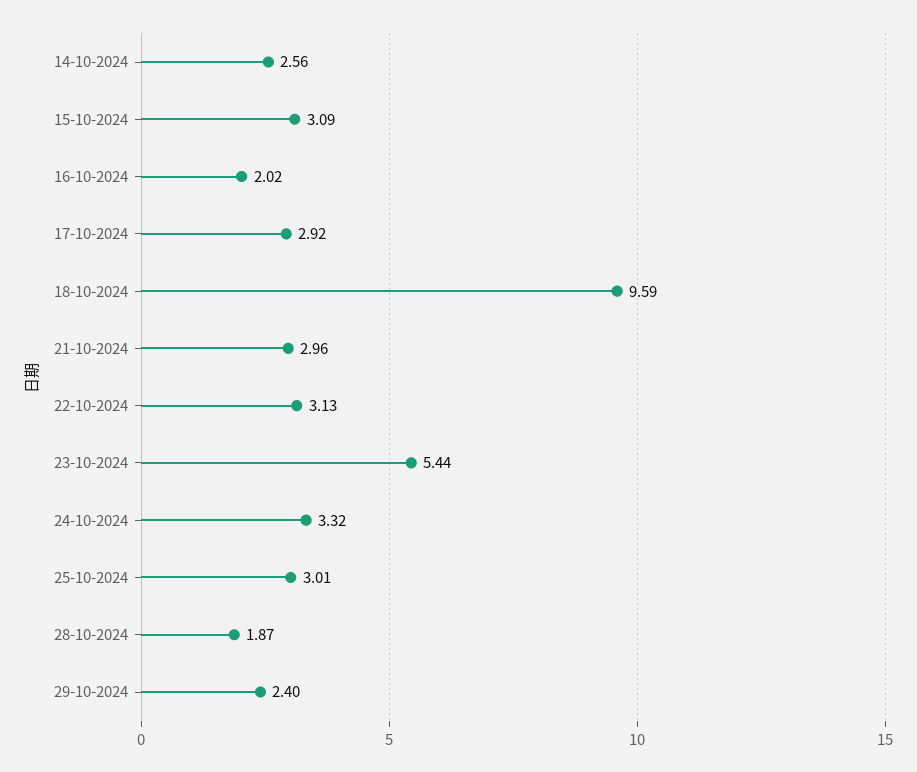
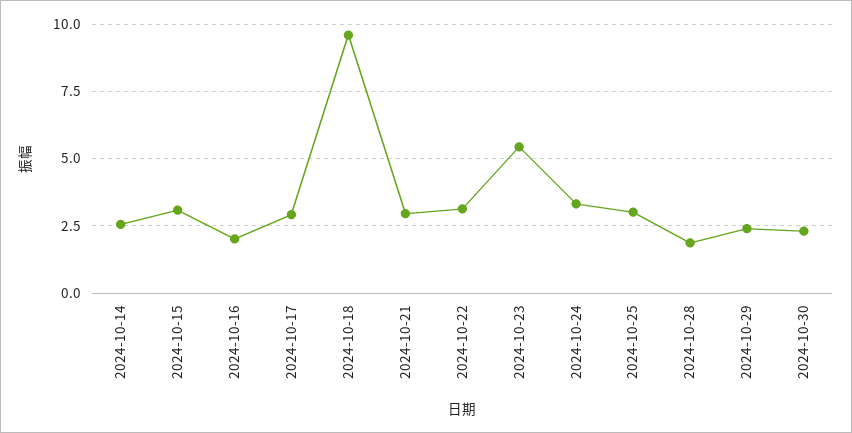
2024-10-30: none -> 2.25

